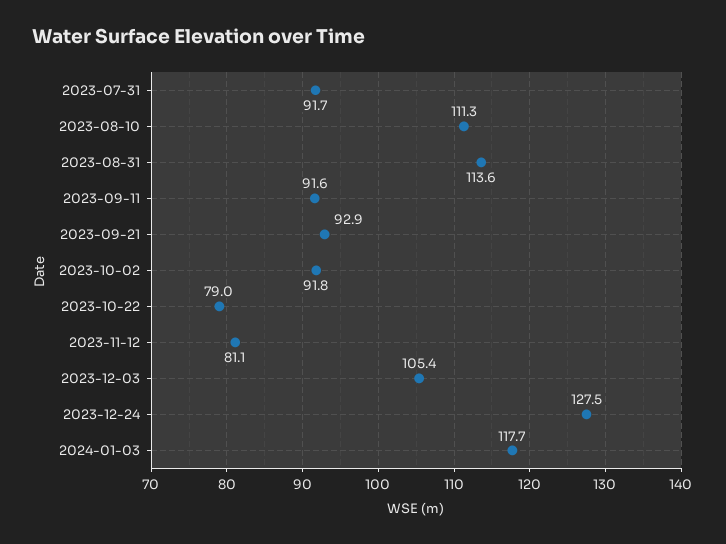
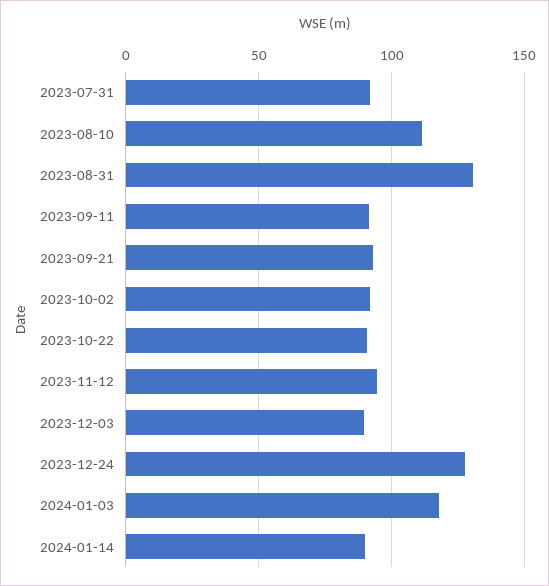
2023-08-31: 113.6 -> 130
2023-10-22: 79 -> 90
2023-11-12: 81.1 -> 95
2023-12-03: 105.4 -> 90
2024-01-14: none -> 90

